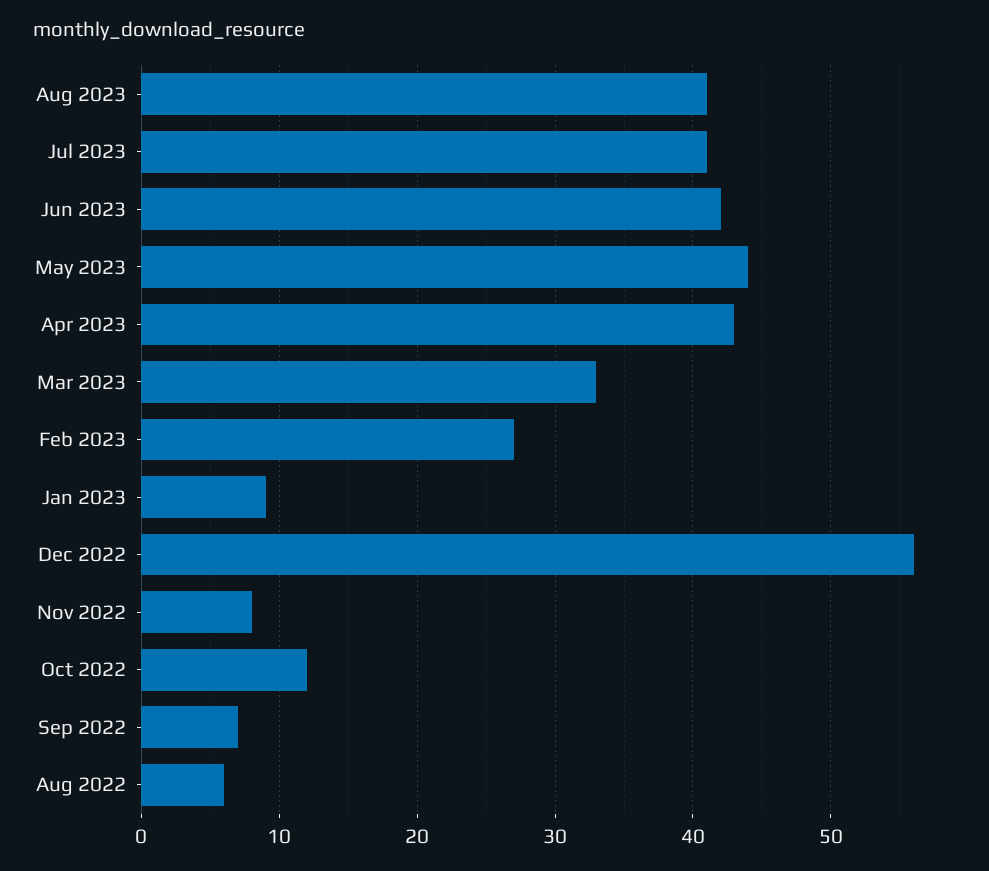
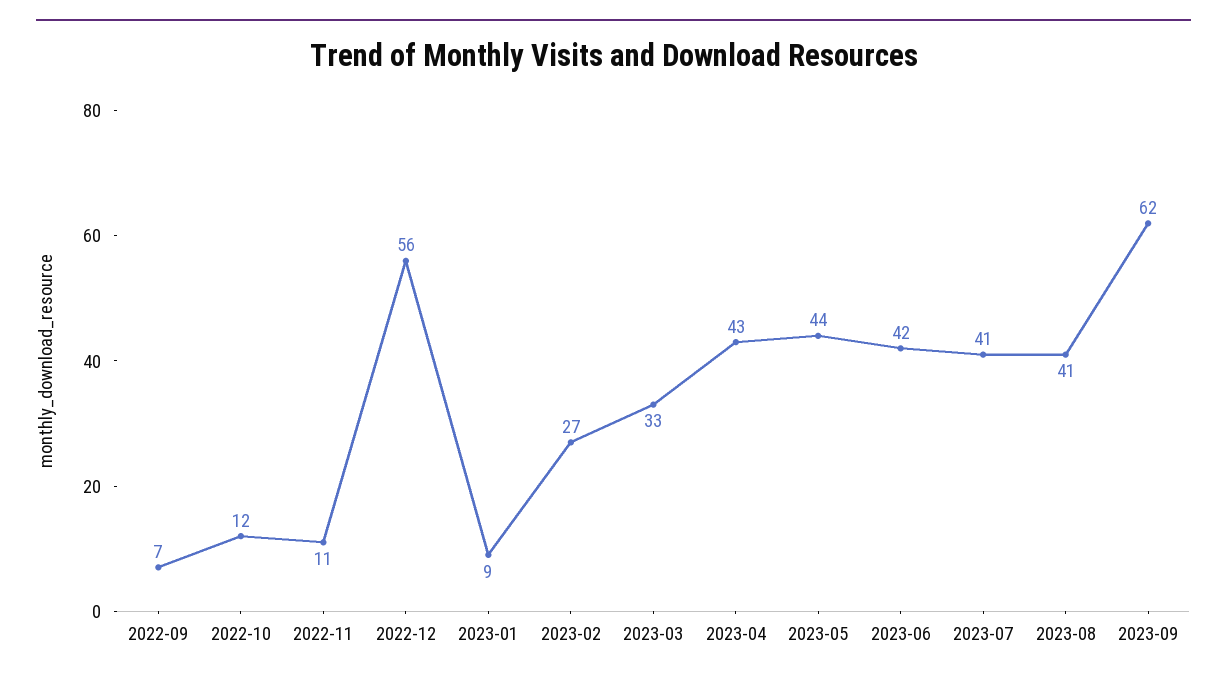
Nov 2022: 8 -> 11
Aug 2022: 6 -> none
2023-09: none -> 62

